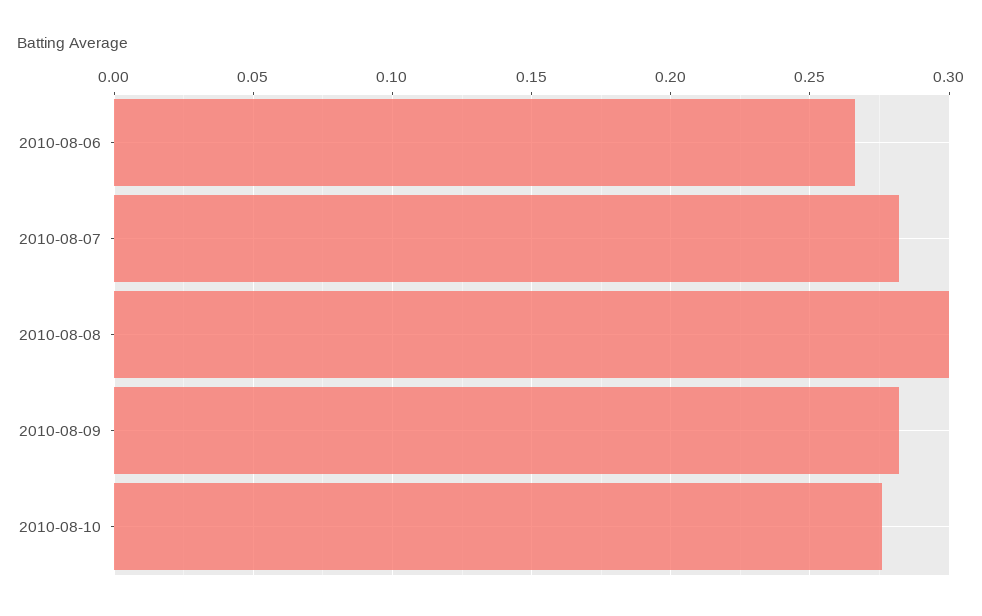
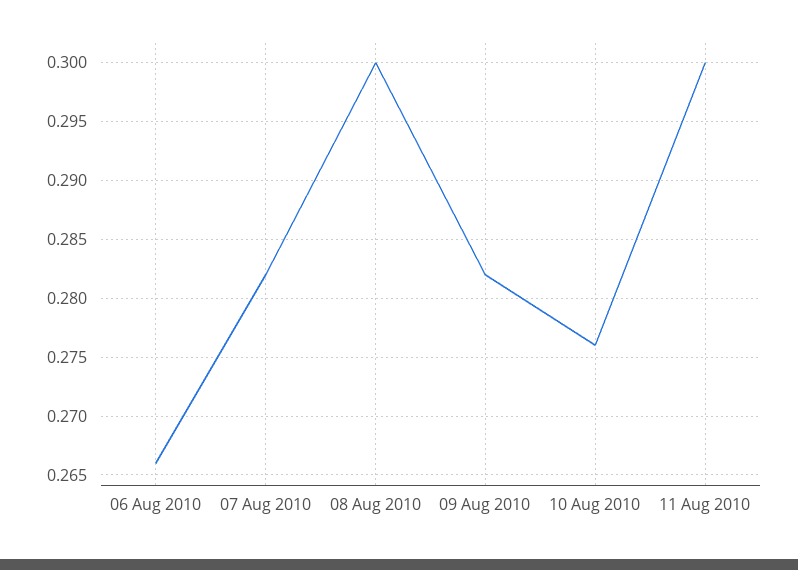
11 Aug 2010: none -> 0.3

